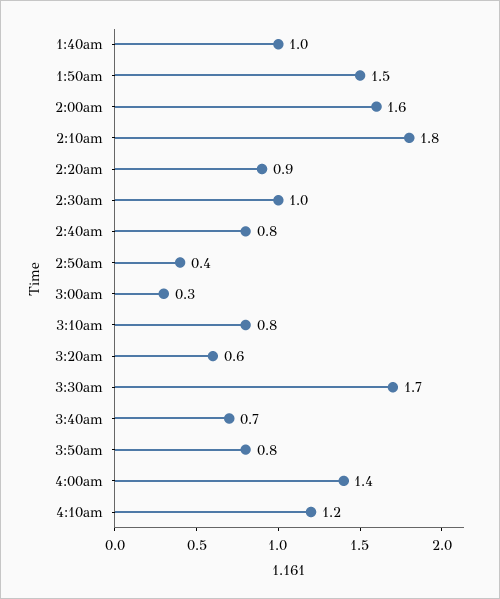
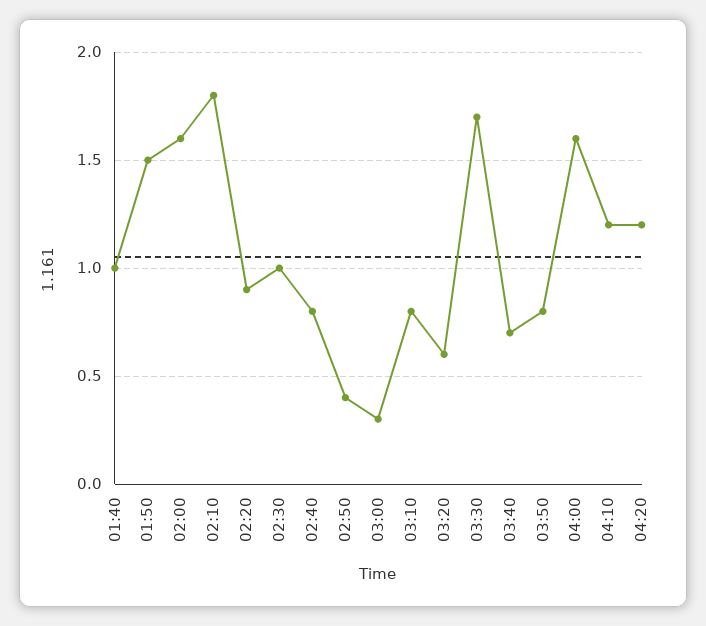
4:00am: 1.4 -> 1.6
04:20: none -> 1.2

